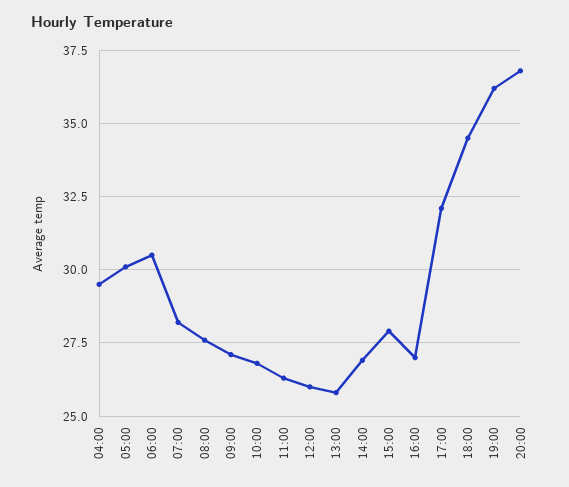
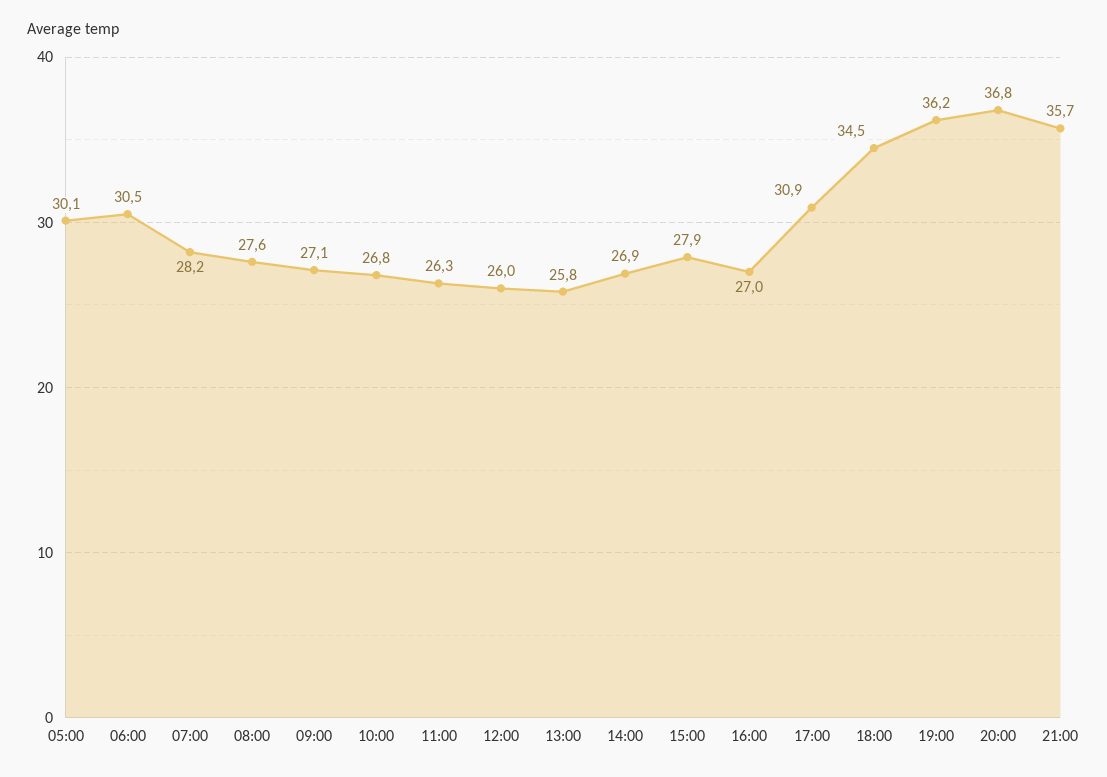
04:00: 29.5 -> none
17:00: 32 -> 30.9
21:00: none -> 35.7

